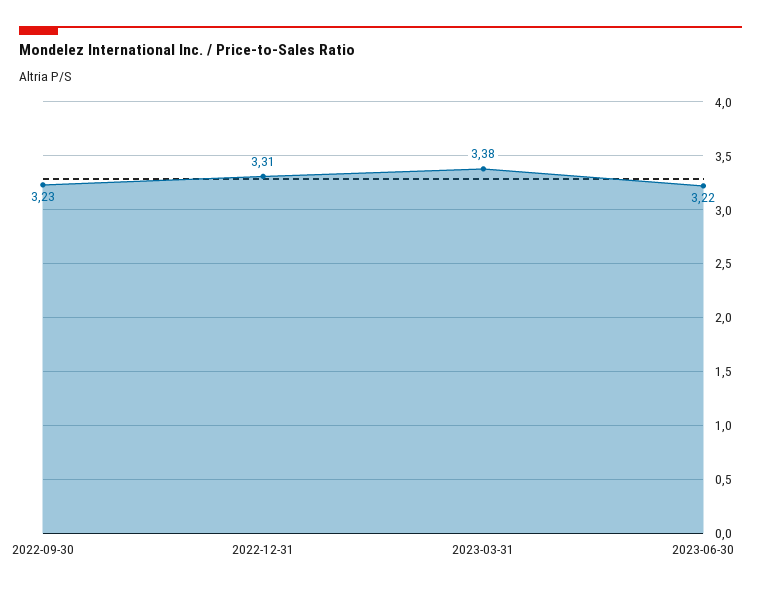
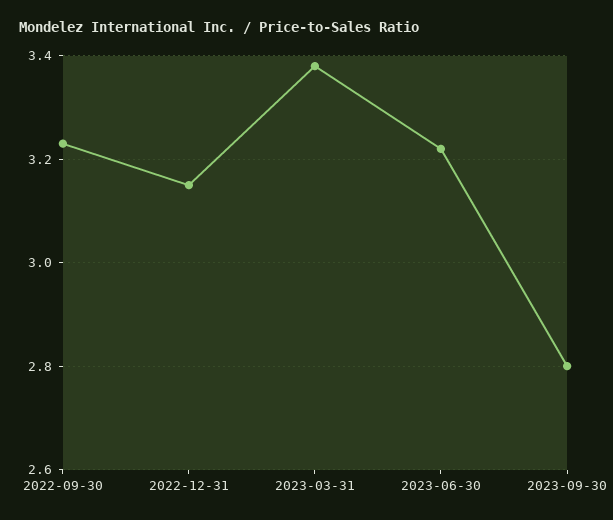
2022-12-31: 3.31 -> 3.15
2023-09-30: none -> 2.8

